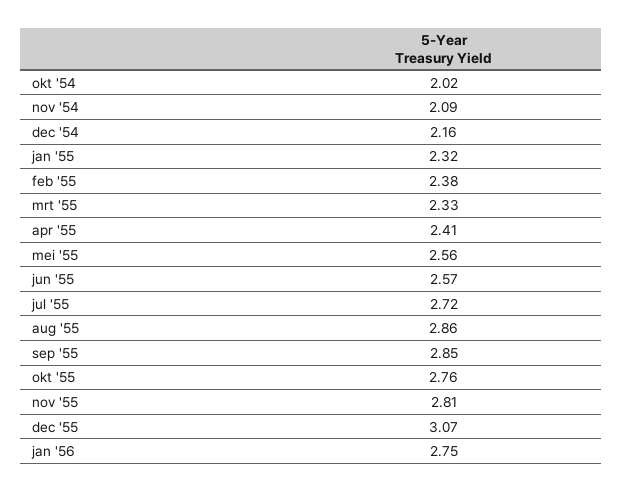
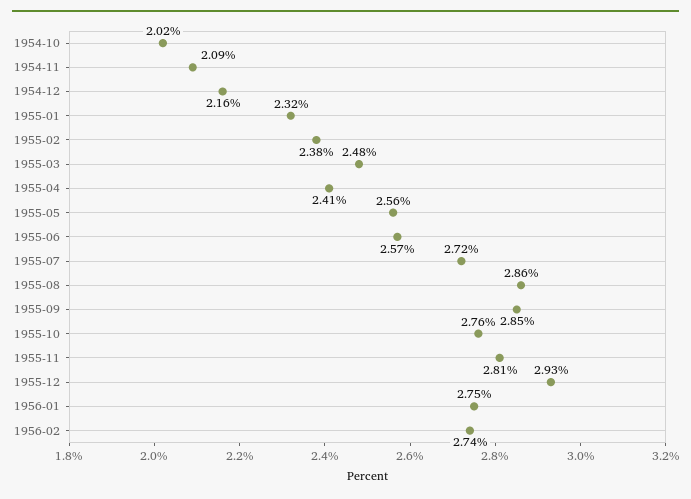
mrt '55: 2.33 -> 2.48
dec '55: 3.07 -> 2.93
1956-02: none -> 2.74

